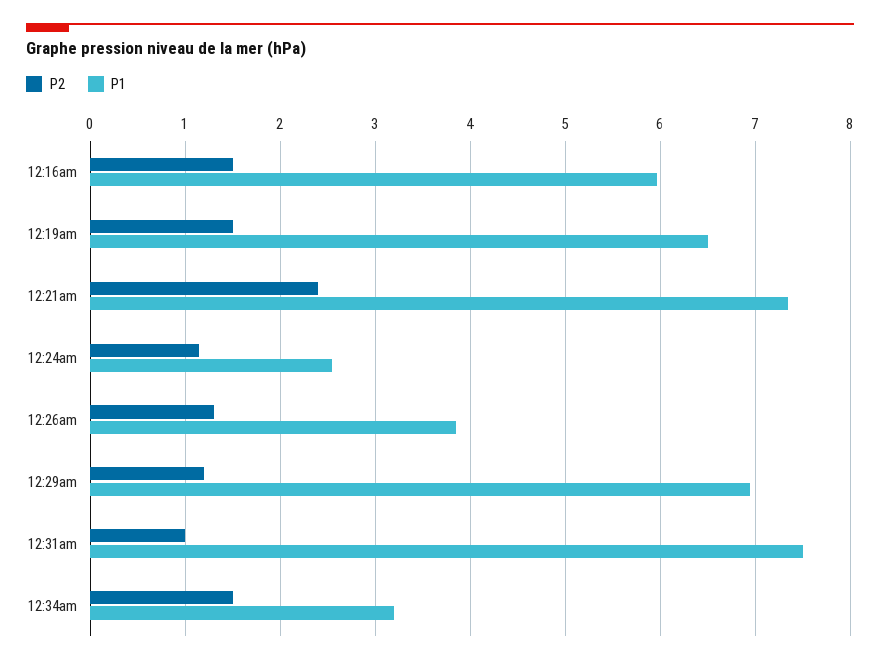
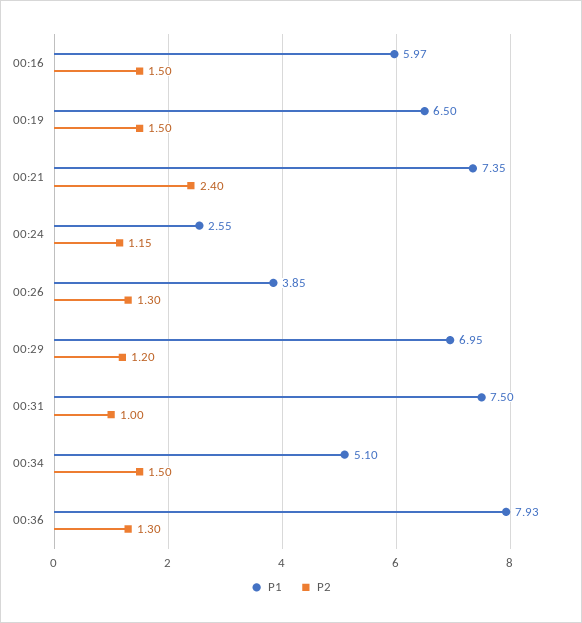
P1, 12:34am: 3.2 -> 5.1
P1, 00:36: none -> 7.93
P2, 00:36: none -> 1.3

